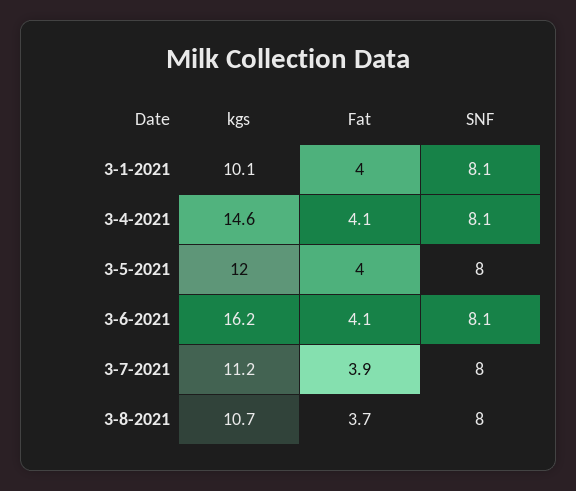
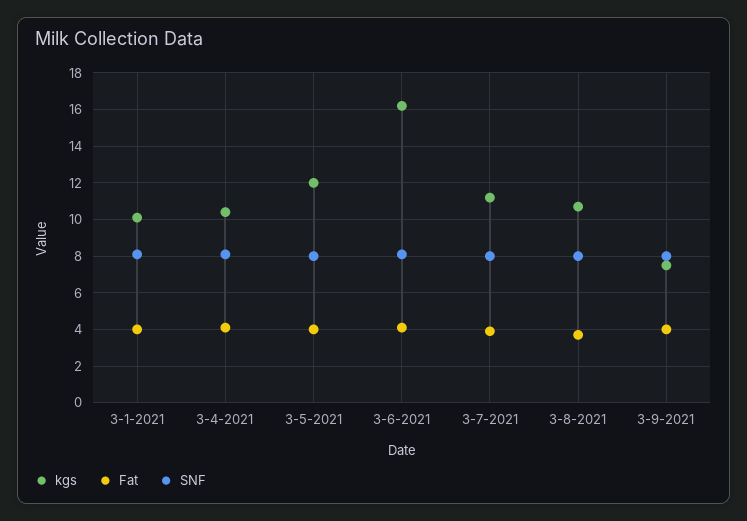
kgs, 3-4-2021: 14.6 -> 10.5
kgs, 3-9-2021: none -> 7.5
Fat, 3-9-2021: none -> 4
SNF, 3-9-2021: none -> 8

